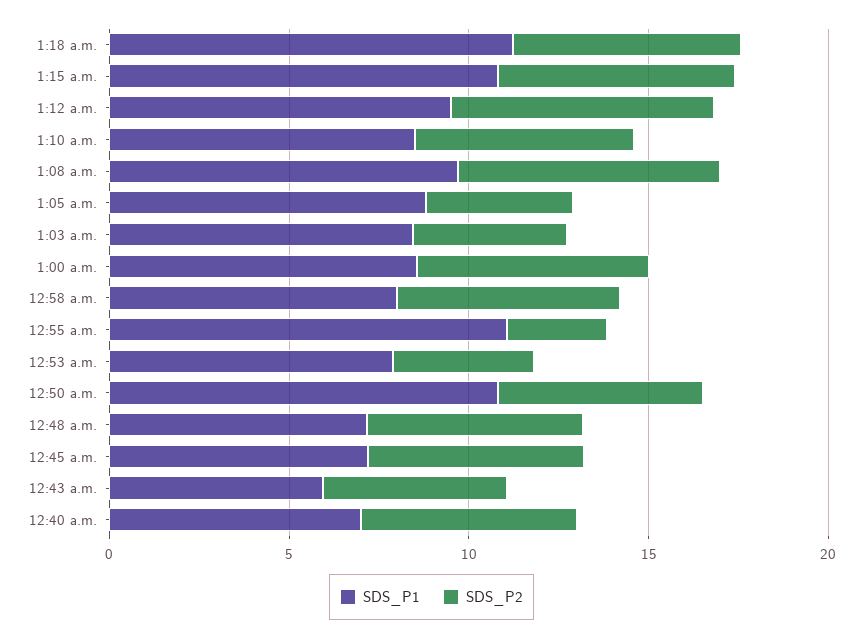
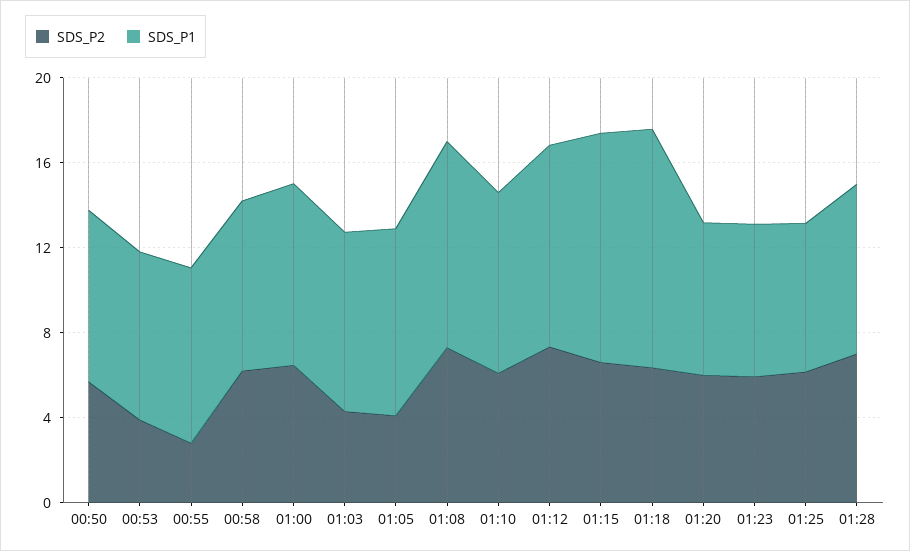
SDS_P1, 12:55 a.m.: 11 -> 8
SDS_P1, 12:50 a.m.: 11 -> 8
SDS_P1, 12:48 a.m.: 7 -> none
SDS_P2, 12:48 a.m.: 6 -> none
SDS_P1, 12:45 a.m.: 7 -> none
SDS_P2, 12:45 a.m.: 6 -> none
SDS_P1, 12:43 a.m.: 6 -> none
SDS_P2, 12:43 a.m.: 5 -> none
SDS_P1, 12:40 a.m.: 7 -> none
SDS_P2, 12:40 a.m.: 6 -> none
SDS_P2, 01:20: none -> 6
SDS_P1, 01:20: none -> 7
SDS_P2, 01:23: none -> 6
SDS_P1, 01:23: none -> 7
SDS_P2, 01:25: none -> 6
SDS_P1, 01:25: none -> 7
SDS_P2, 01:28: none -> 7
SDS_P1, 01:28: none -> 8

